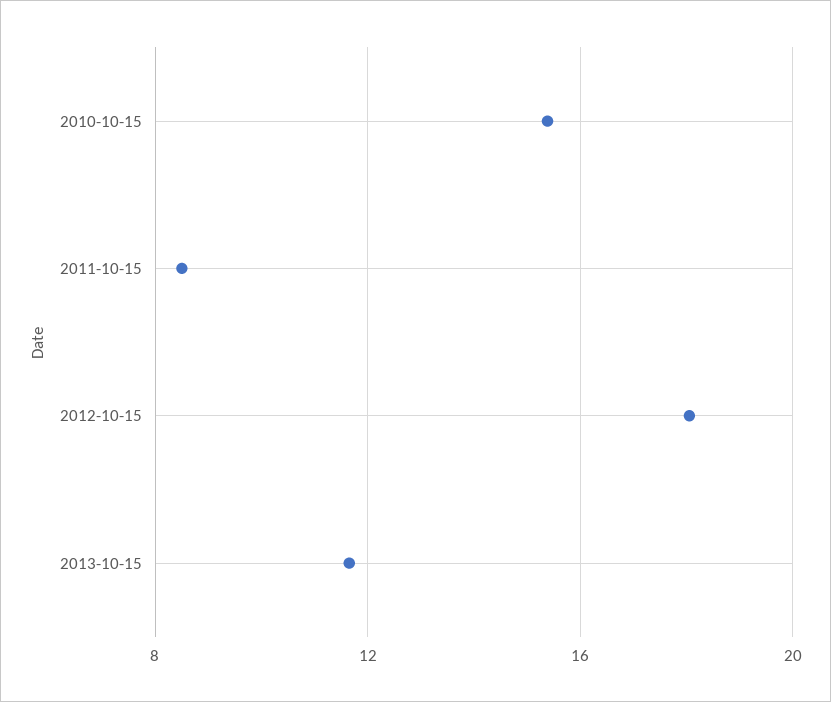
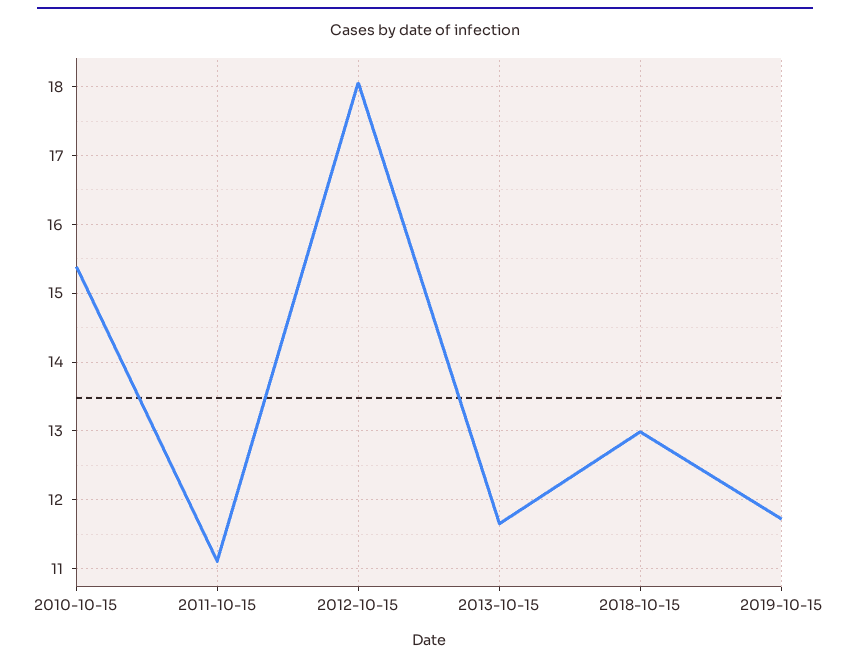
2011-10-15: 8.5 -> 11.1
2018-10-15: none -> 13
2019-10-15: none -> 11.7

